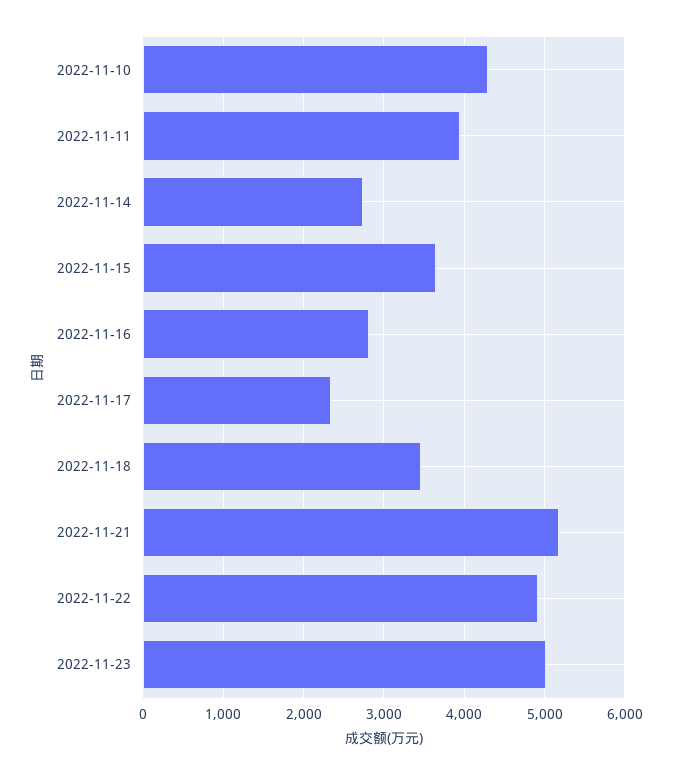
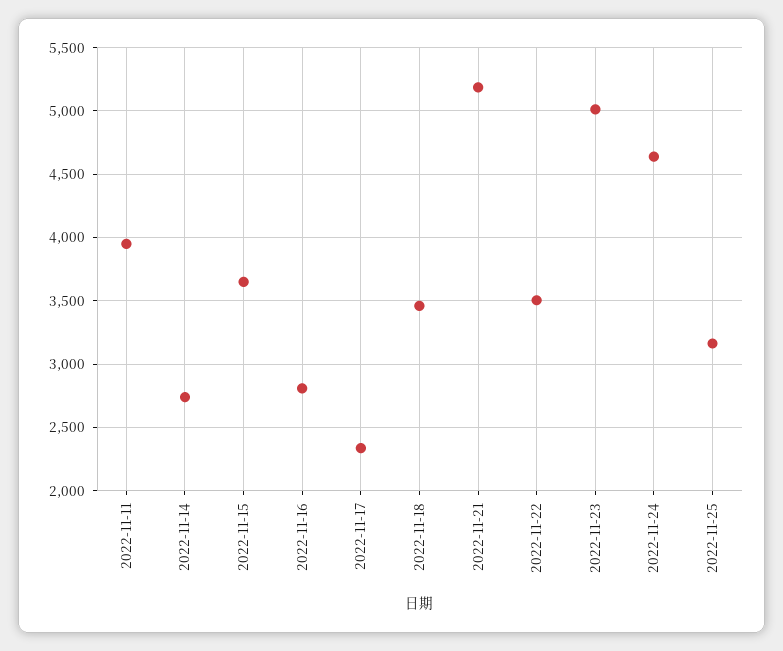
2022-11-10: 4300 -> none
2022-11-22: 4900 -> 3500
2022-11-24: none -> 4650
2022-11-25: none -> 3150

